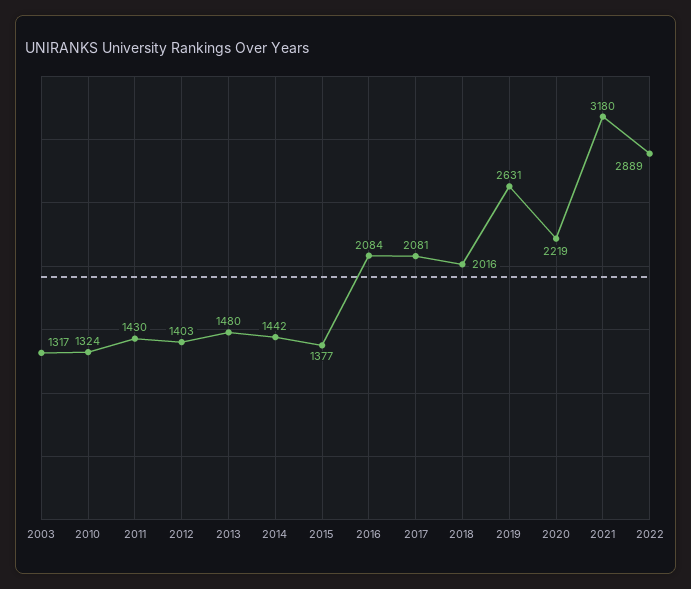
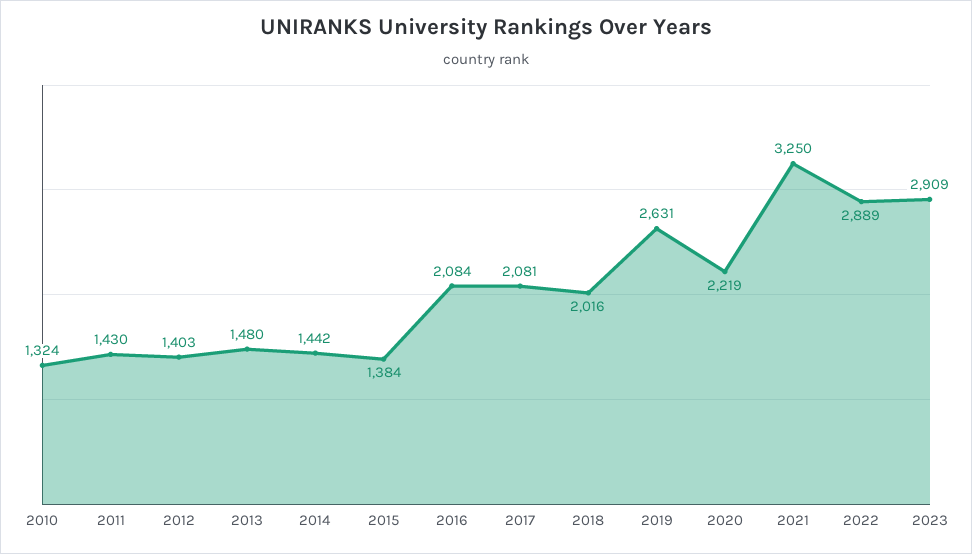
2003: 1317 -> none
2015: 1377 -> 1384
2021: 3180 -> 3250
2023: none -> 2909

